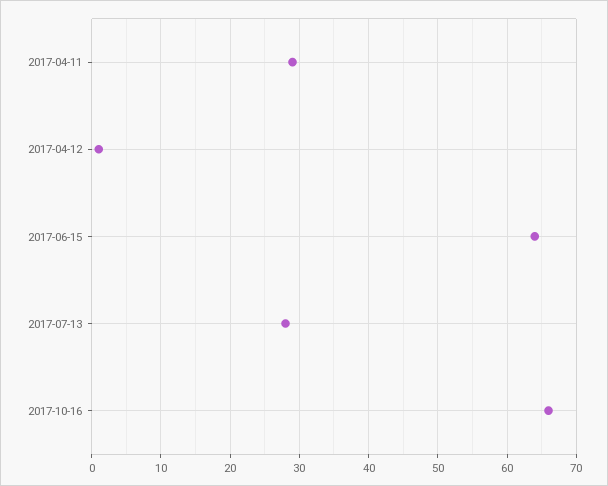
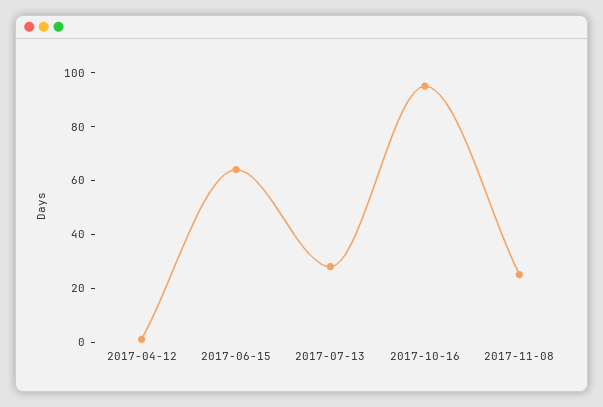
2017-04-11: 29 -> none
2017-10-16: 66 -> 95
2017-11-08: none -> 25

